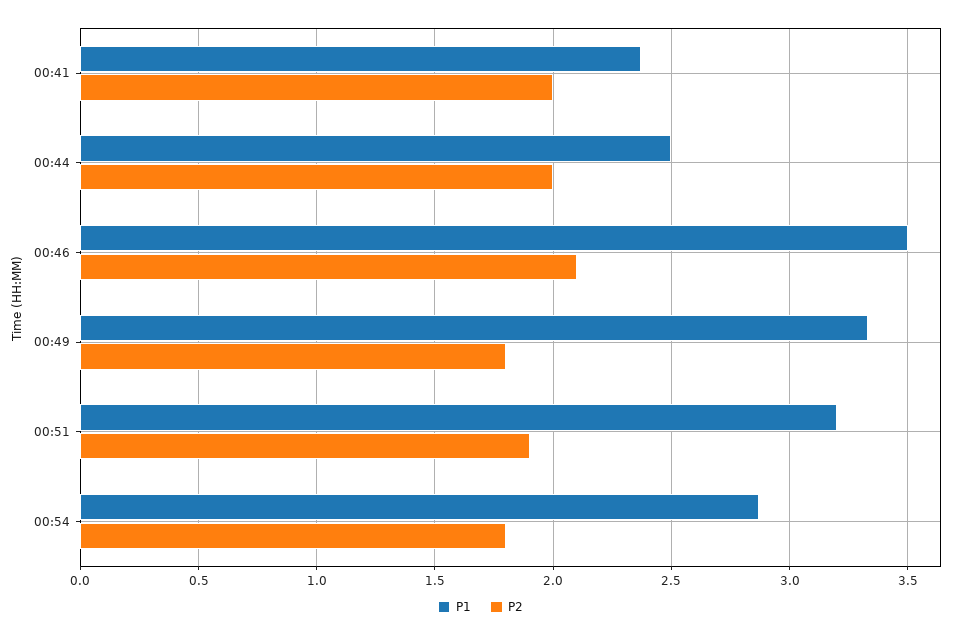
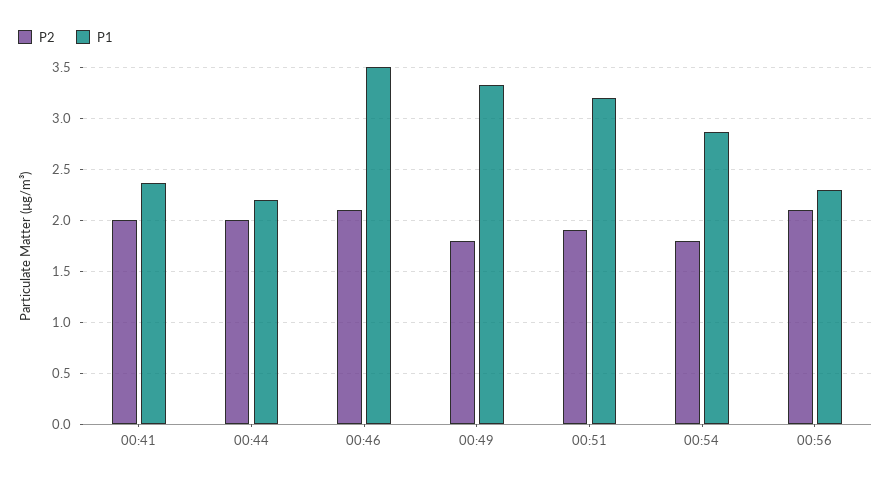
P1, 00:44: 2.5 -> 2.2
P2, 00:56: none -> 2.1
P1, 00:56: none -> 2.3

